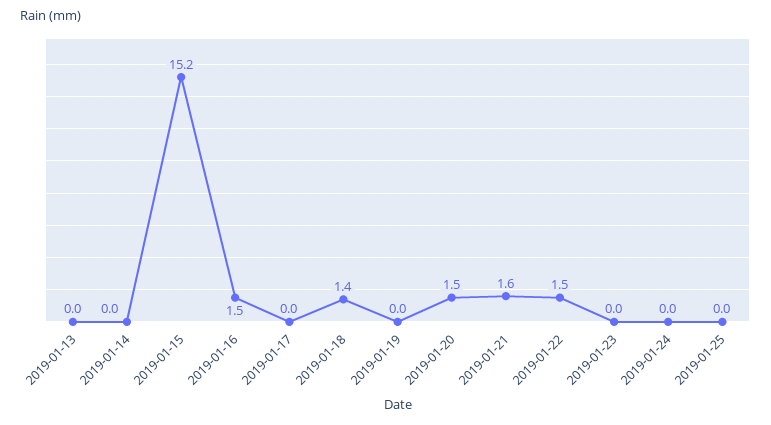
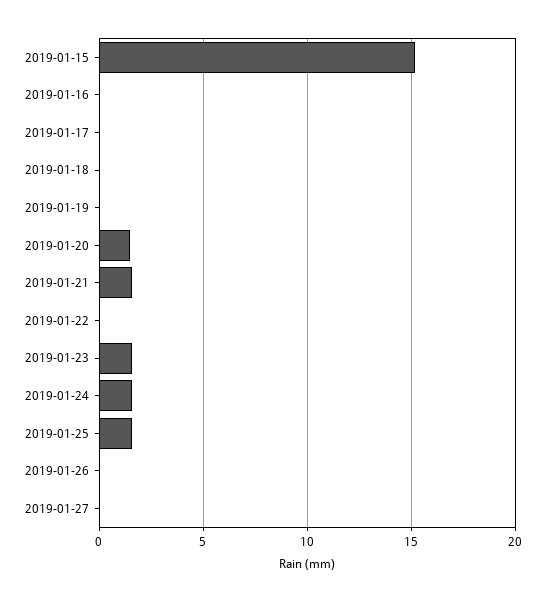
2019-01-13: 0 -> none
2019-01-14: 0 -> none
2019-01-16: 1.5 -> 0
2019-01-18: 1.4 -> 0
2019-01-22: 1.5 -> 0
2019-01-23: 0 -> 1.5
2019-01-24: 0 -> 1.5
2019-01-25: 0 -> 1.5
2019-01-26: none -> 0
2019-01-27: none -> 0

